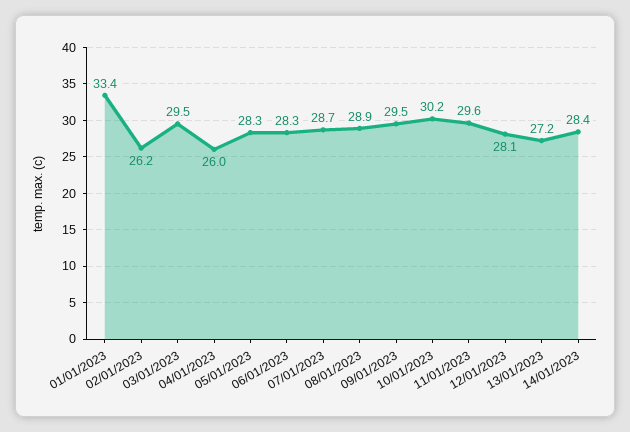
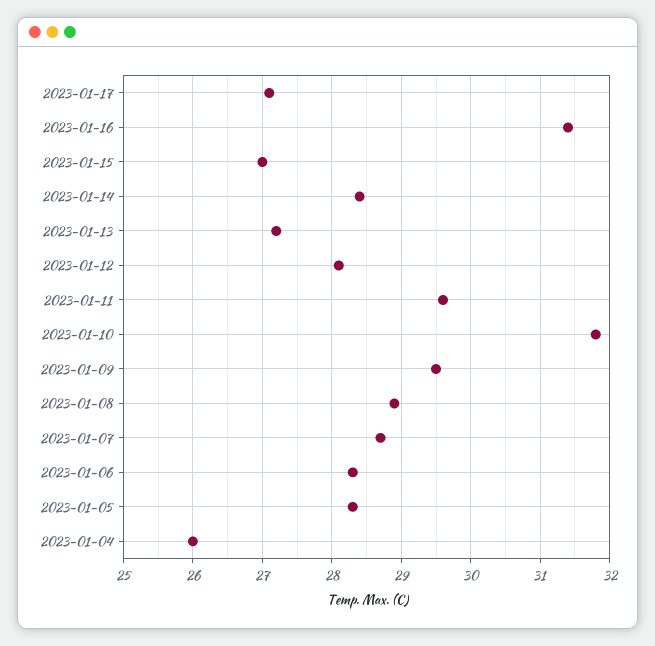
01/01/2023: 33.4 -> none
02/01/2023: 26.2 -> none
03/01/2023: 29.5 -> none
10/01/2023: 30.2 -> 31.8
2023-01-17: none -> 27.1
2023-01-16: none -> 31.4
2023-01-15: none -> 27

